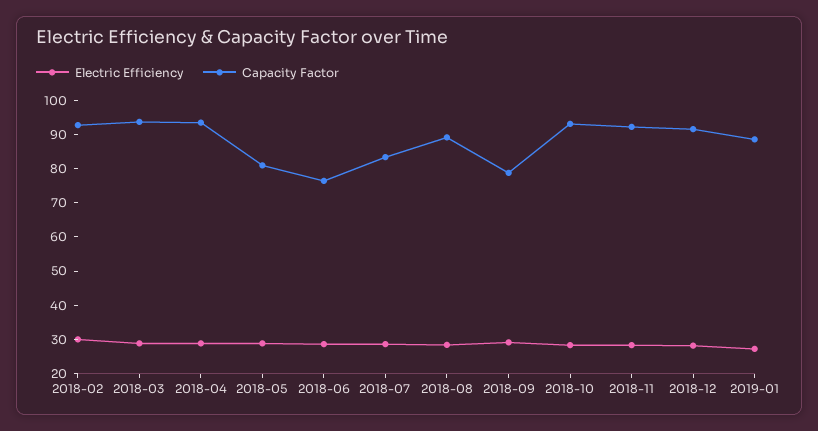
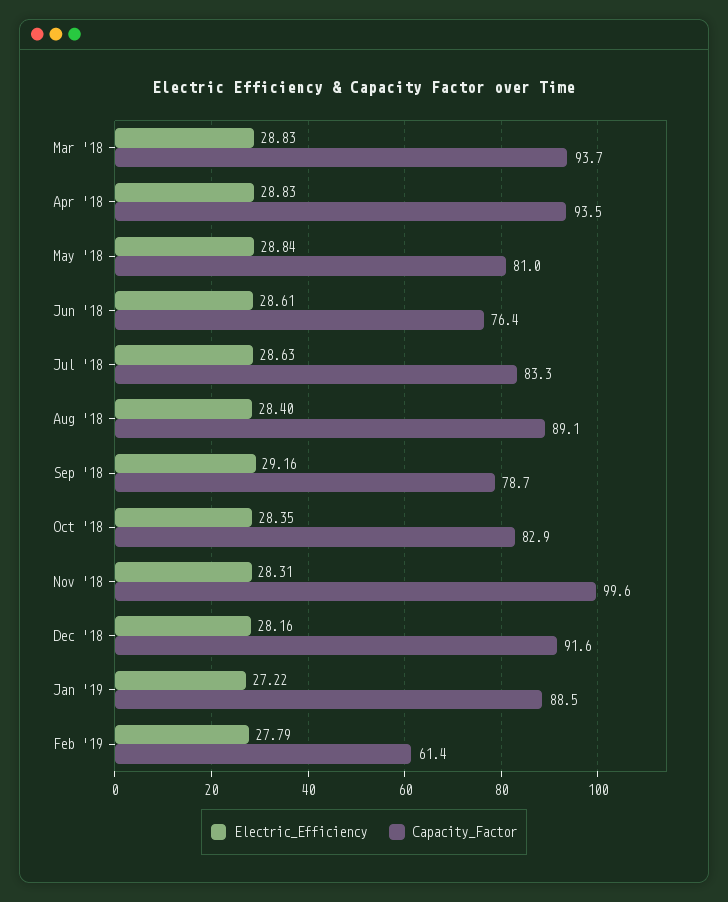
Electric Efficiency, 2018-02: 30 -> none
Capacity Factor, 2018-02: 92.5 -> none
Capacity Factor, 2018-10: 92.5 -> 82.9
Capacity Factor, 2018-11: 92.5 -> 99.6
Electric Efficiency, Feb '19: none -> 27.79
Capacity Factor, Feb '19: none -> 61.4

